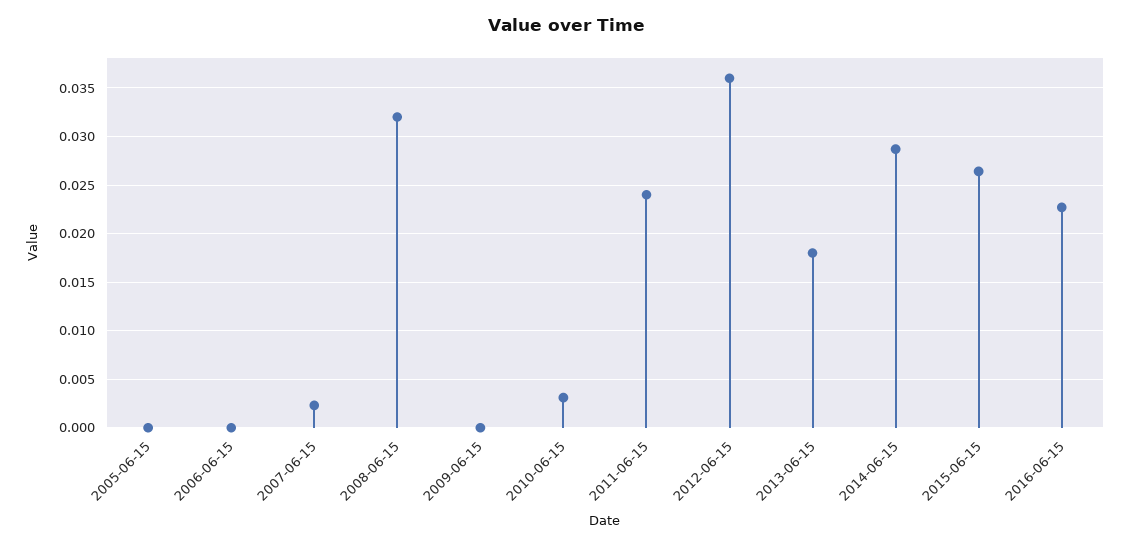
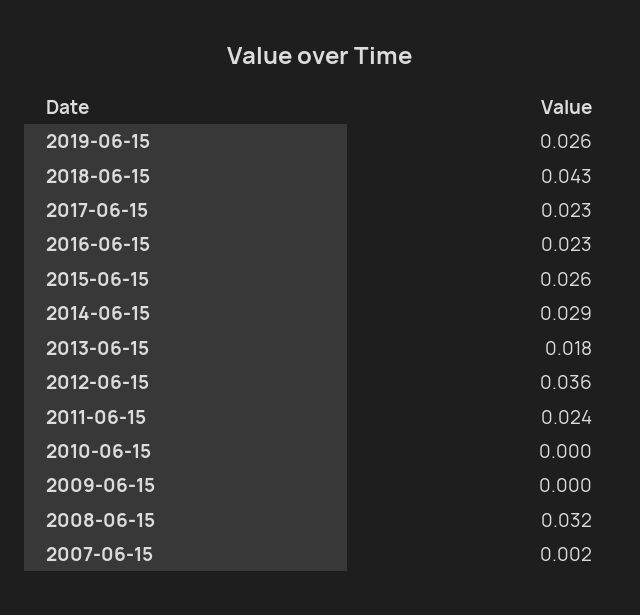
2005-06-15: 0 -> none
2006-06-15: 0 -> none
2010-06-15: 0.003 -> 0
2019-06-15: none -> 0.026
2018-06-15: none -> 0.043
2017-06-15: none -> 0.023

